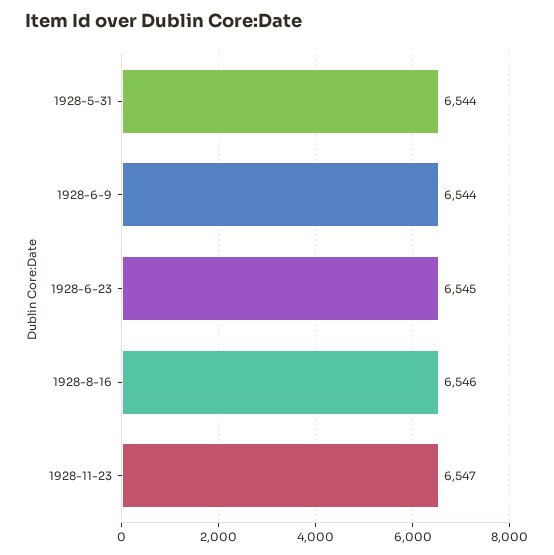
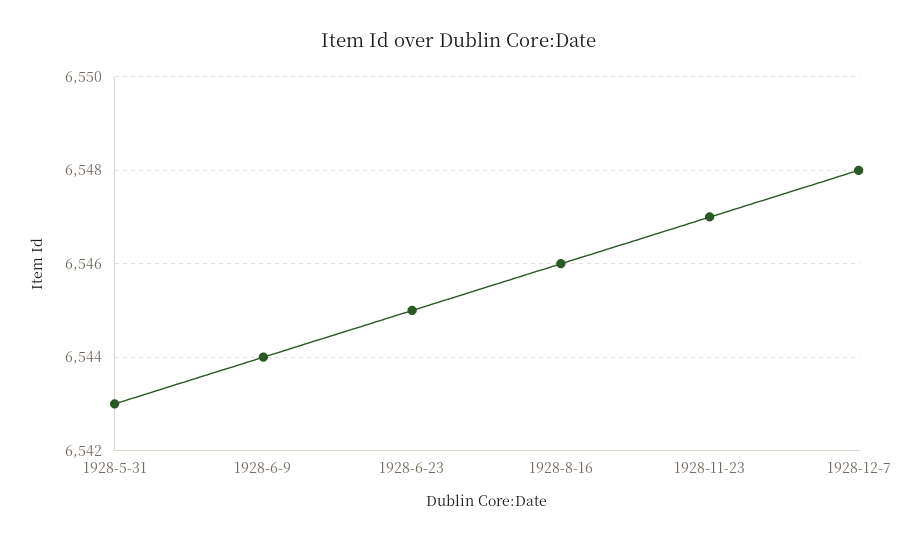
1928-5-31: 6544 -> 6543
1928-12-7: none -> 6548

